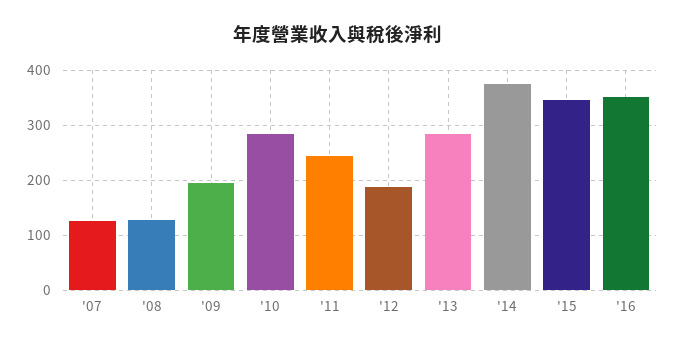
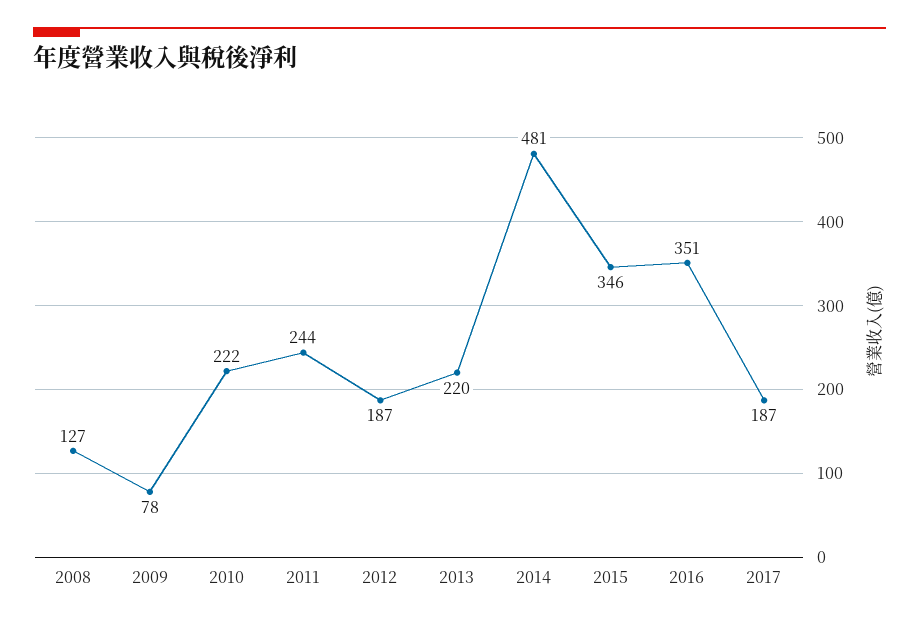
'07: 120 -> none
'09: 200 -> 78
'10: 280 -> 222
'13: 280 -> 220
'14: 380 -> 481
2017: none -> 187

